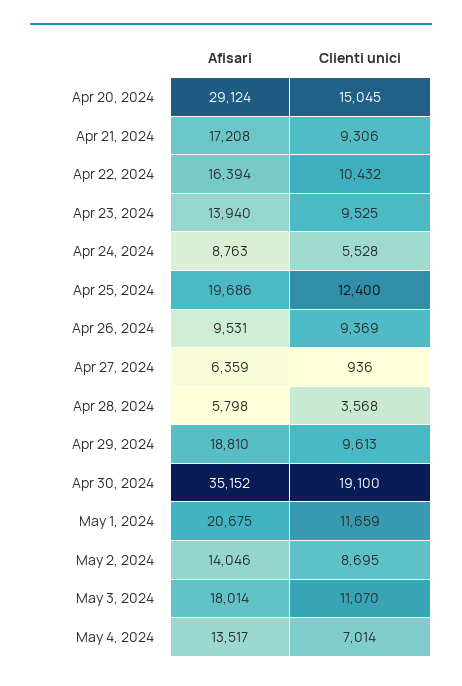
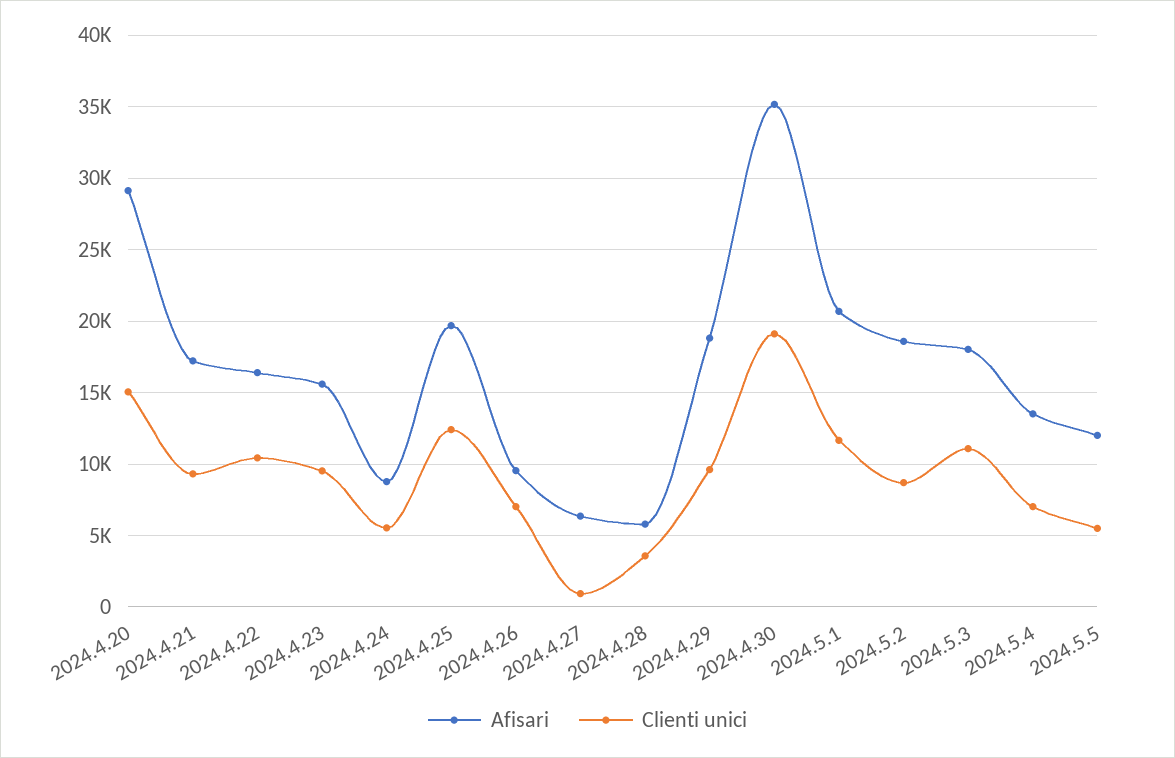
Afisari, Apr 23, 2024: 13940 -> 15500
Clienti unici, Apr 26, 2024: 9369 -> 7000
Afisari, May 2, 2024: 14046 -> 18500
Afisari, 2024.5.5: none -> 12000
Clienti unici, 2024.5.5: none -> 5500

